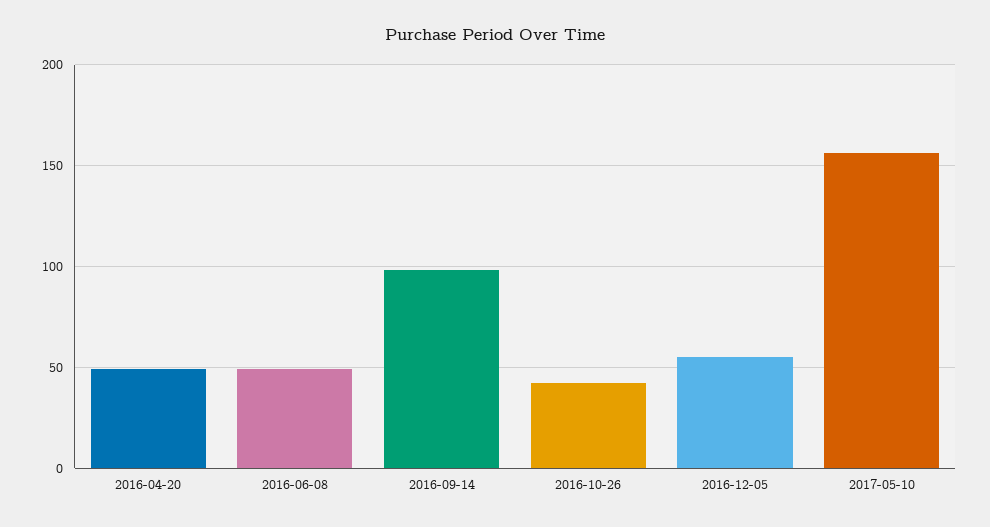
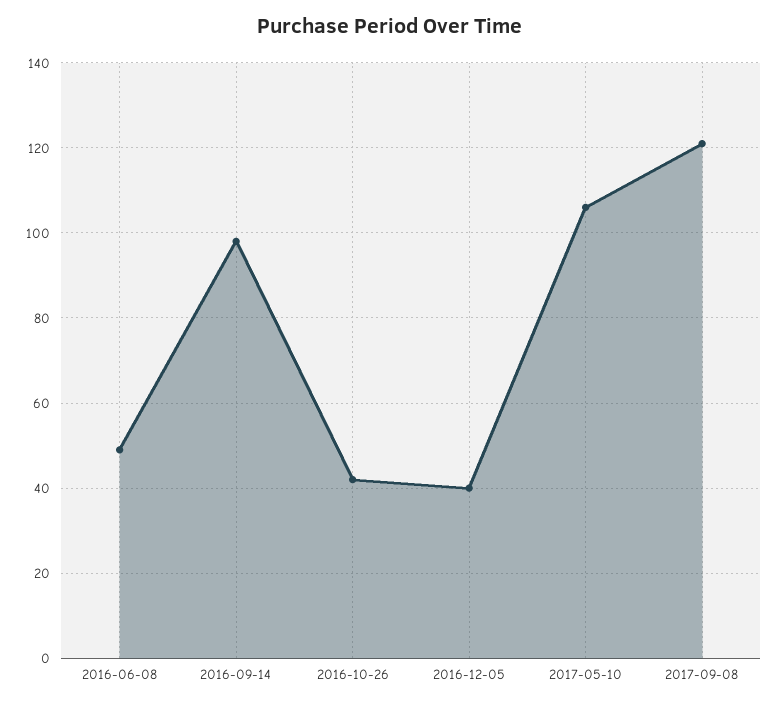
2016-04-20: 50 -> none
2016-12-05: 55 -> 40
2017-05-10: 155 -> 105
2017-09-08: none -> 120

